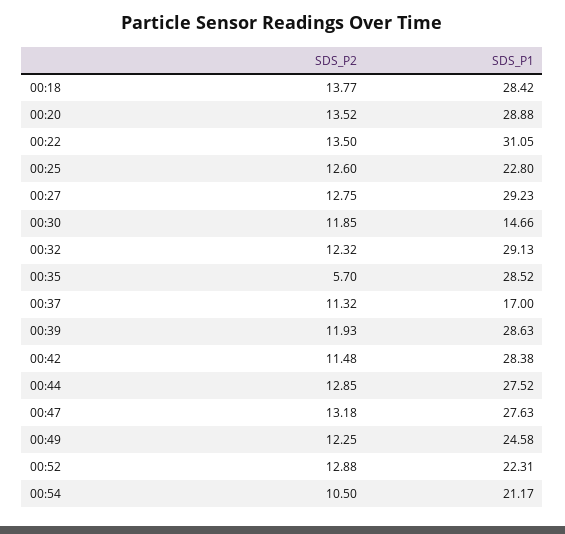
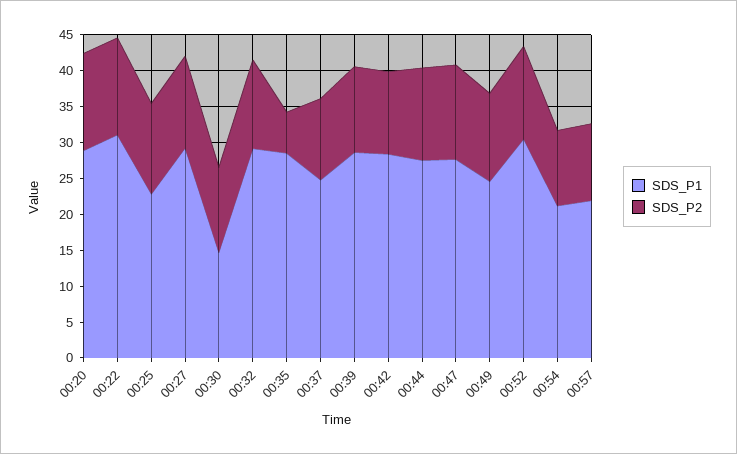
SDS_P2, 00:18: 13.77 -> none
SDS_P1, 00:18: 28.42 -> none
SDS_P1, 00:37: 17 -> 25
SDS_P1, 00:52: 22.31 -> 30
SDS_P1, 00:57: none -> 22.5
SDS_P2, 00:57: none -> 10

